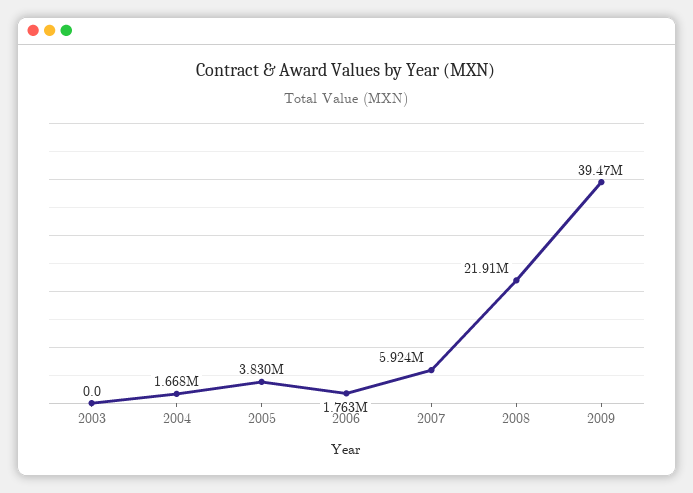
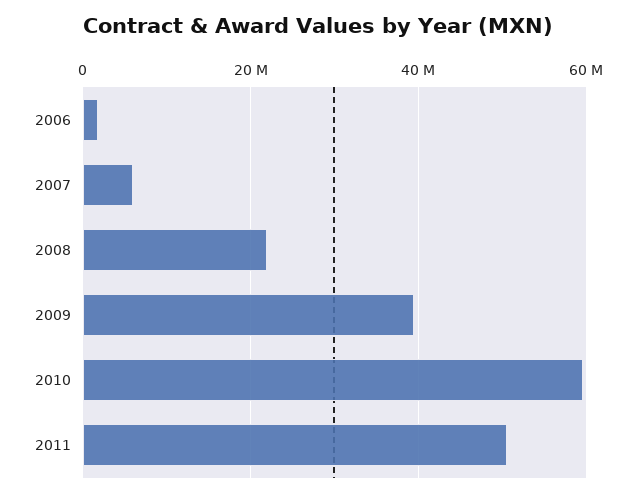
2003: 0 -> none
2004: 1668000 -> none
2005: 3830000 -> none
2010: none -> 60000000
2011: none -> 50000000

